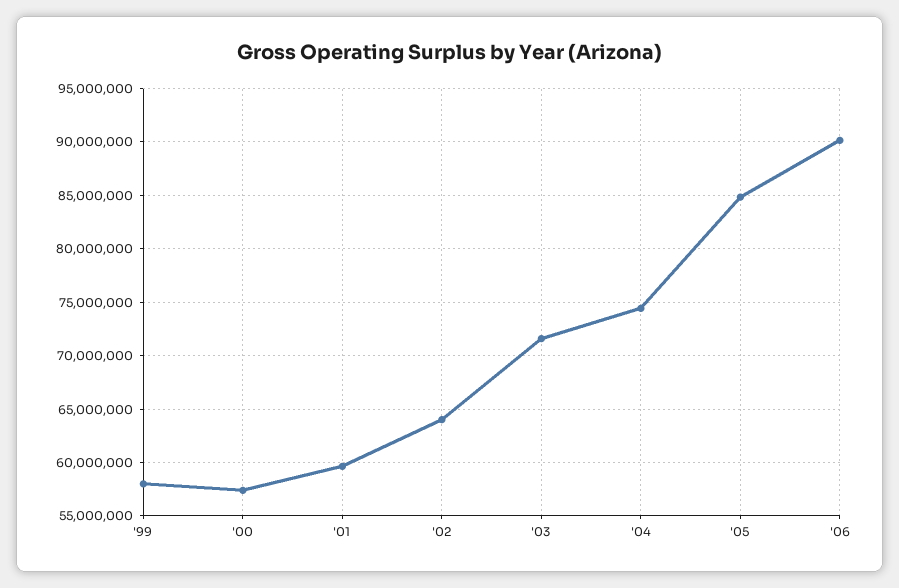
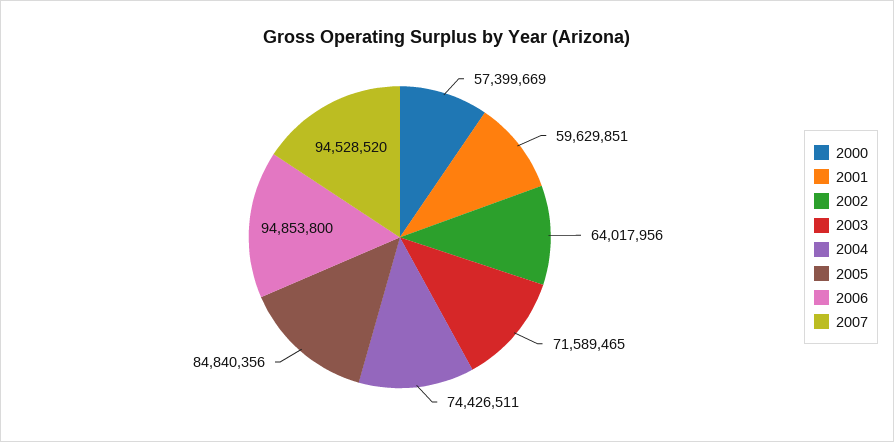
'99: 58000000 -> none
'06: 90000000 -> 94853800
2007: none -> 94528520

